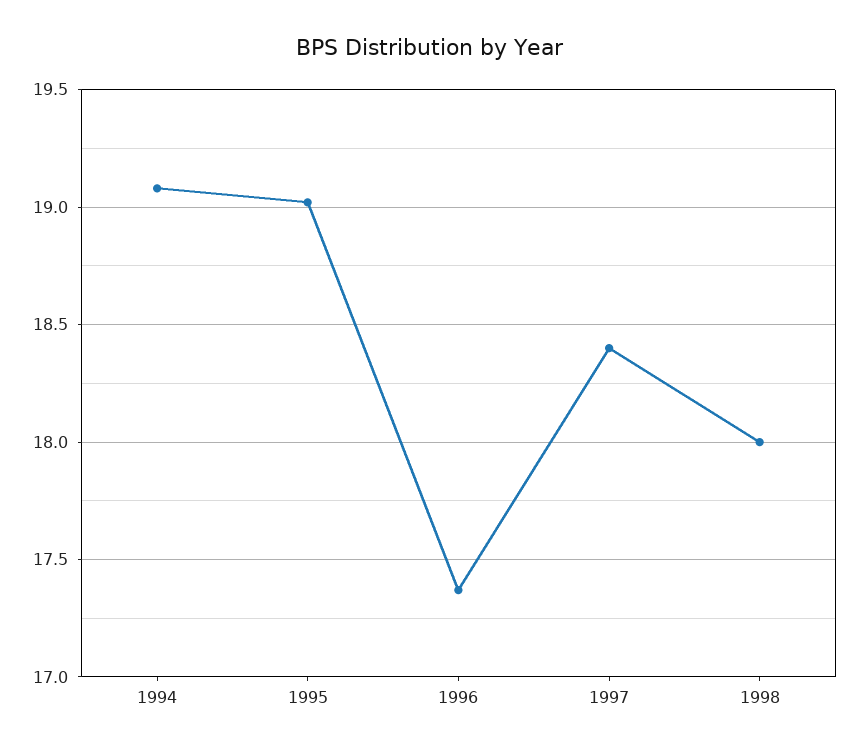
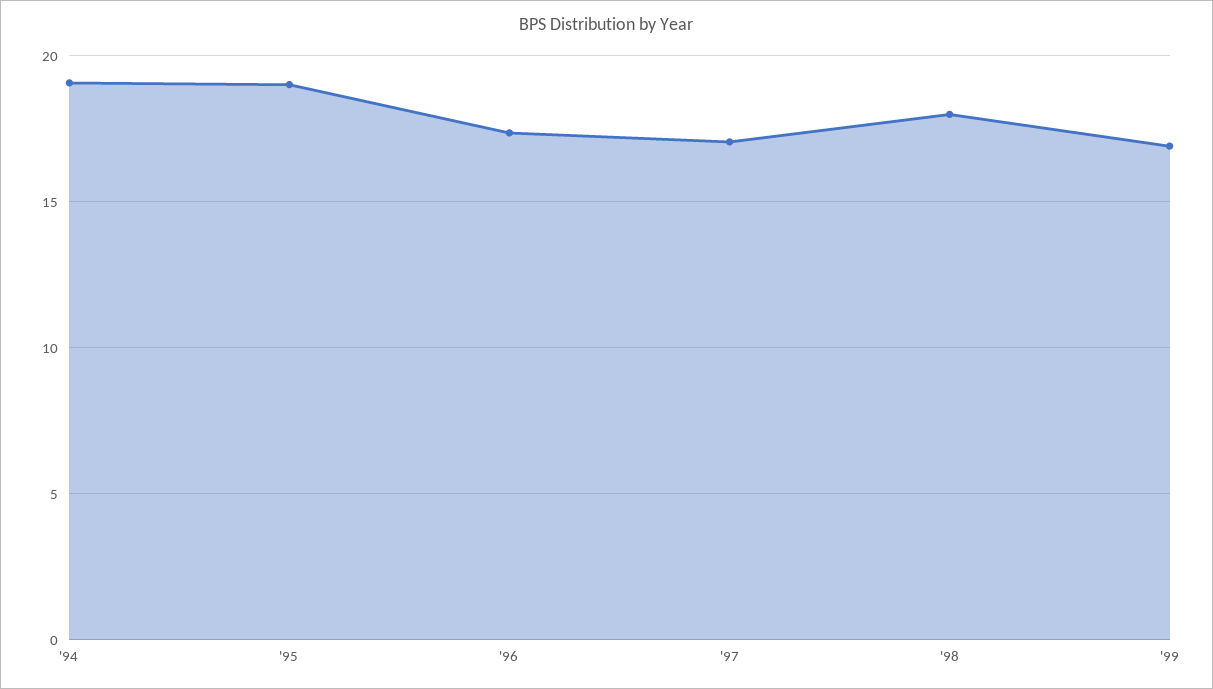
1997: 18.4 -> 17
'99: none -> 17

